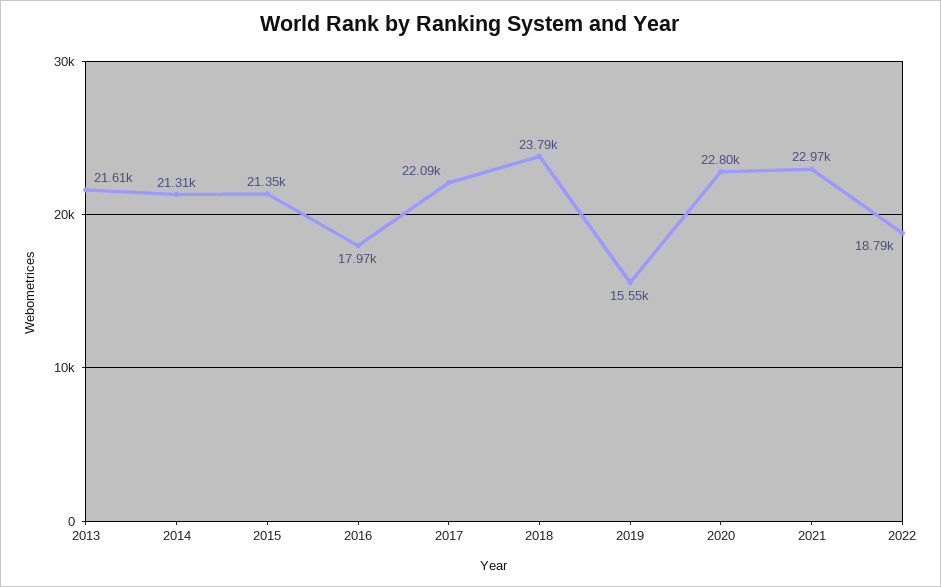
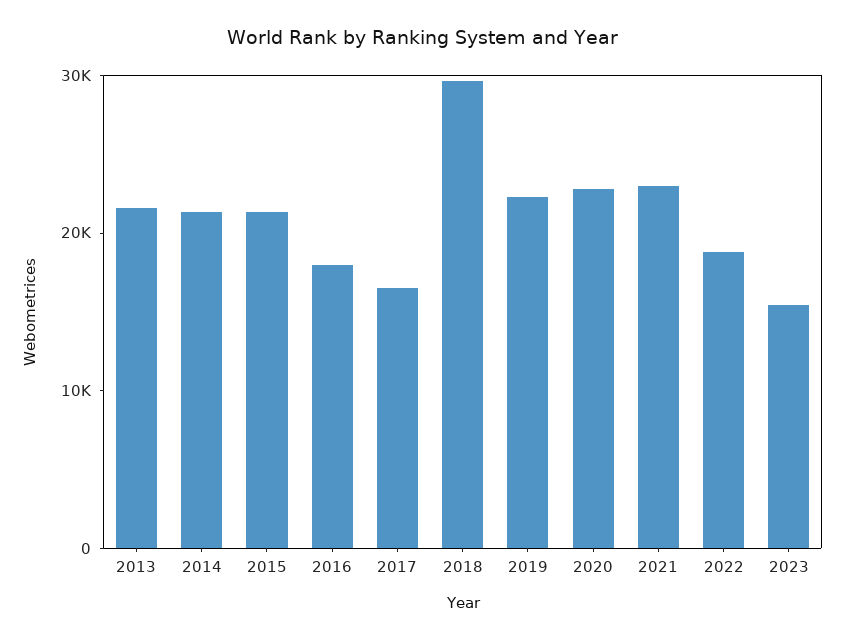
2017: 22090 -> 16000
2018: 23790 -> 30000
2019: 15550 -> 22000
2023: none -> 16000

